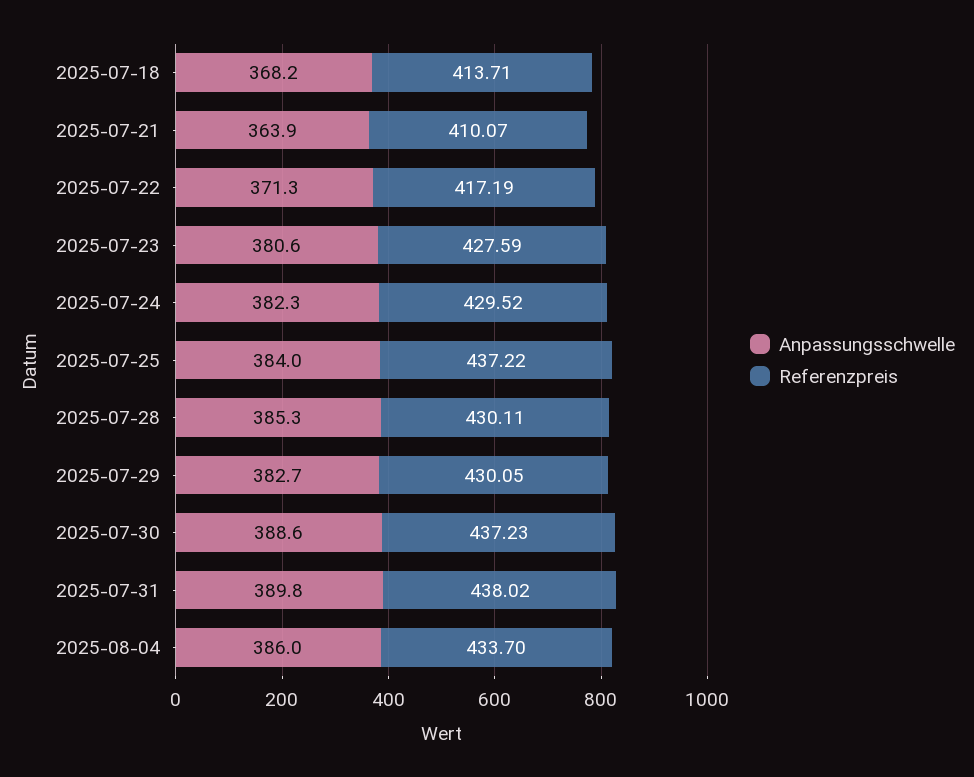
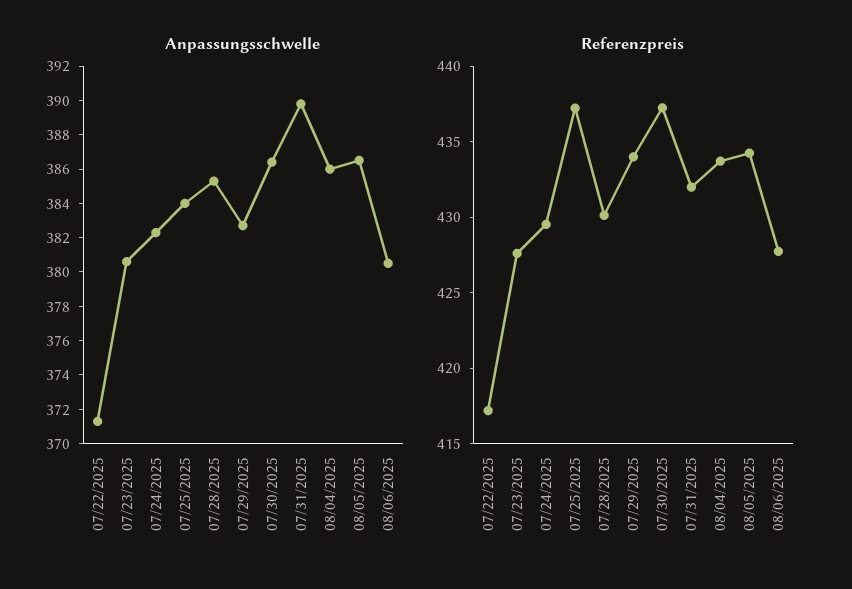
Anpassungsschwelle, 2025-07-18: 368.2 -> none
Referenzpreis, 2025-07-18: 413.71 -> none
Anpassungsschwelle, 2025-07-21: 363.9 -> none
Referenzpreis, 2025-07-21: 410.07 -> none
Referenzpreis, 2025-07-29: 430.05 -> 434
Anpassungsschwelle, 2025-07-30: 388.6 -> 386.5
Referenzpreis, 2025-07-31: 438.02 -> 432
Anpassungsschwelle, 08/05/2025: none -> 386.5
Anpassungsschwelle, 08/06/2025: none -> 380.5
Referenzpreis, 08/05/2025: none -> 434
Referenzpreis, 08/06/2025: none -> 428

